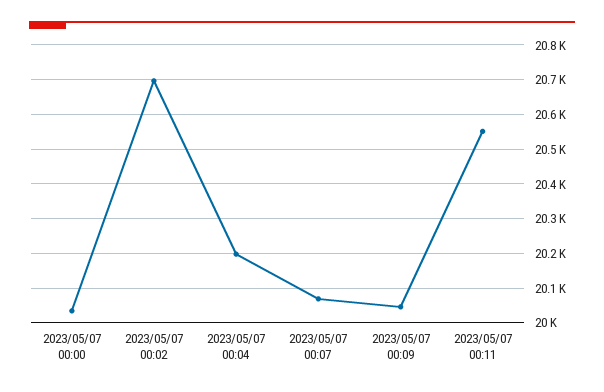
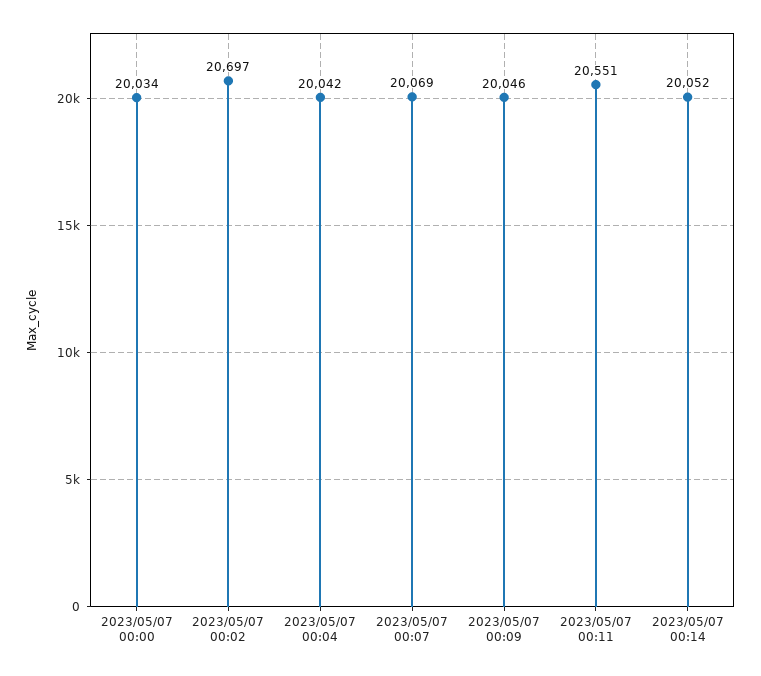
2023/05/07 00:04: 20200 -> 20042
2023/05/07 00:14: none -> 20052

